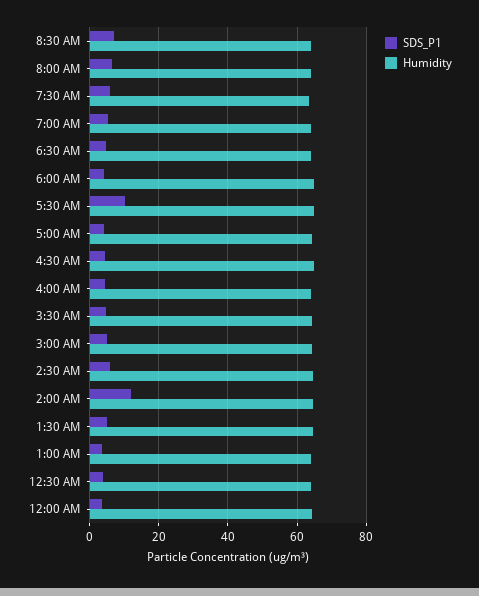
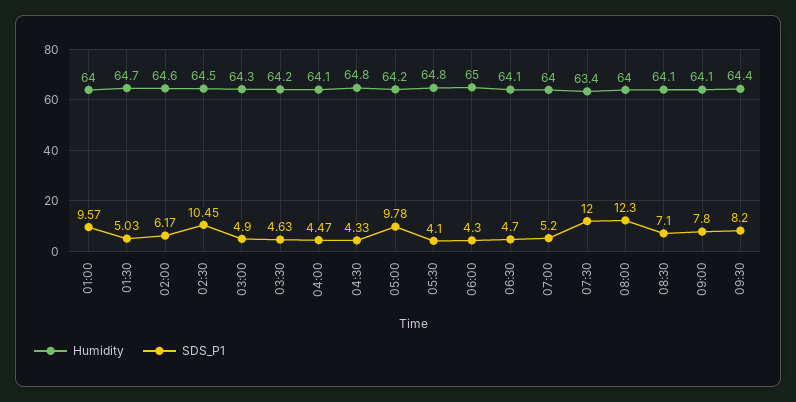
SDS_P1, 8:00 AM: 6 -> 12.3
SDS_P1, 7:30 AM: 6 -> 12
SDS_P1, 5:30 AM: 10 -> 4.1
SDS_P1, 5:00 AM: 4 -> 9.78
SDS_P1, 2:30 AM: 6 -> 10.45
SDS_P1, 2:00 AM: 12 -> 6.17
SDS_P1, 1:00 AM: 4 -> 9.57
SDS_P1, 12:30 AM: 4 -> none
Humidity, 12:30 AM: 64 -> none
SDS_P1, 12:00 AM: 4 -> none
Humidity, 12:00 AM: 64 -> none
Humidity, 09:00: none -> 64.1
SDS_P1, 09:00: none -> 7.8
Humidity, 09:30: none -> 64.4
SDS_P1, 09:30: none -> 8.2

